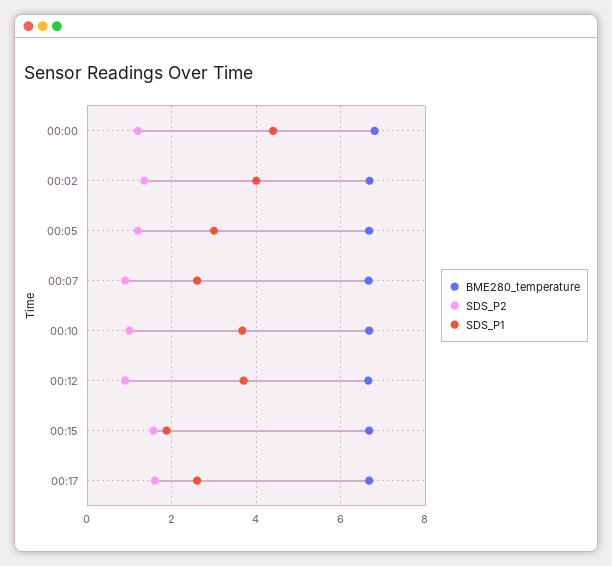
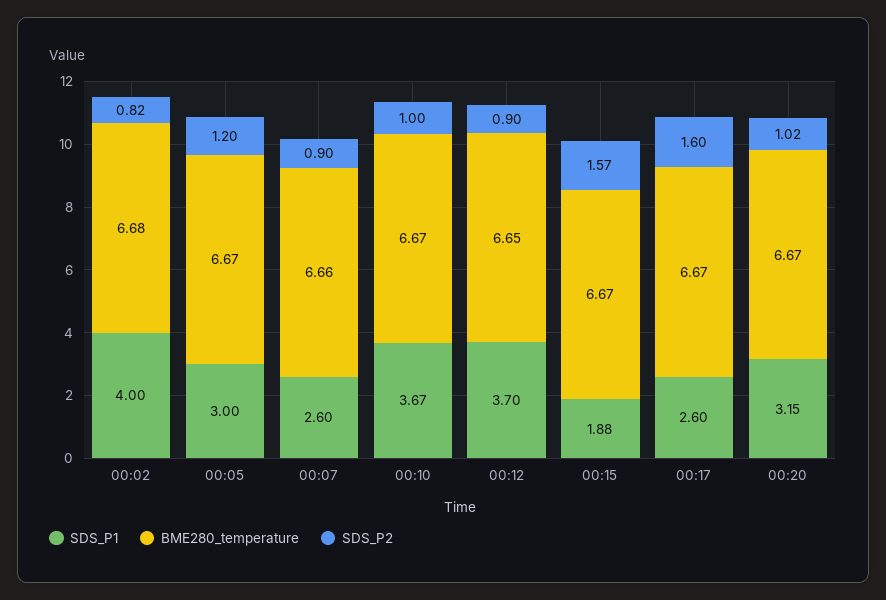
BME280_temperature, 00:00: 6.8 -> none
SDS_P2, 00:00: 1.2 -> none
SDS_P1, 00:00: 4.4 -> none
SDS_P2, 00:02: 1.4 -> 0.82
SDS_P1, 00:20: none -> 3.15
BME280_temperature, 00:20: none -> 6.67
SDS_P2, 00:20: none -> 1.02

